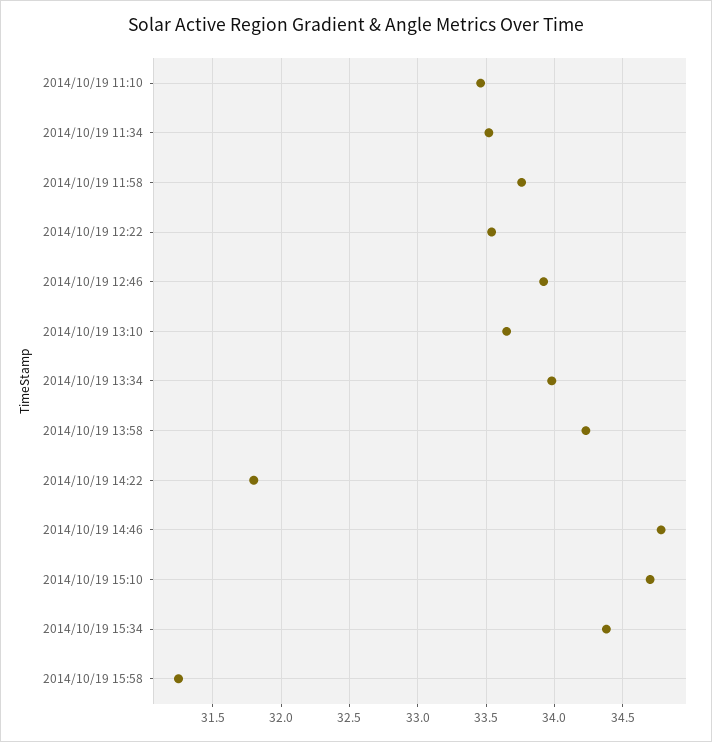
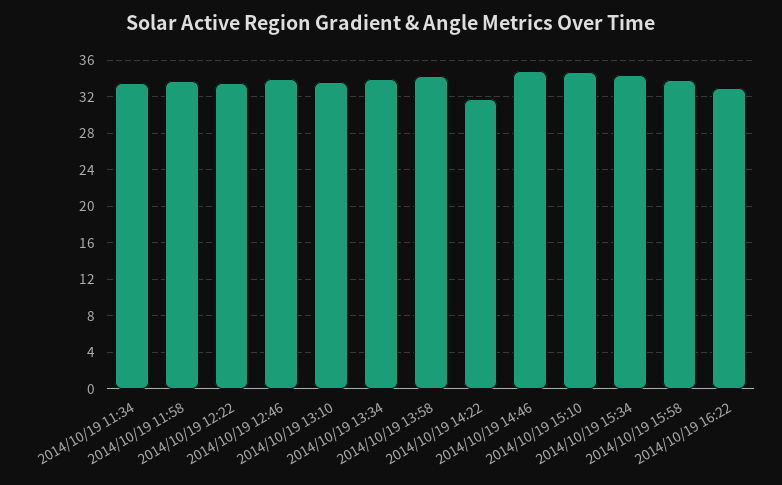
2014/10/19 11:10: 33.45 -> none
2014/10/19 15:58: 31.25 -> 34
2014/10/19 16:22: none -> 33

